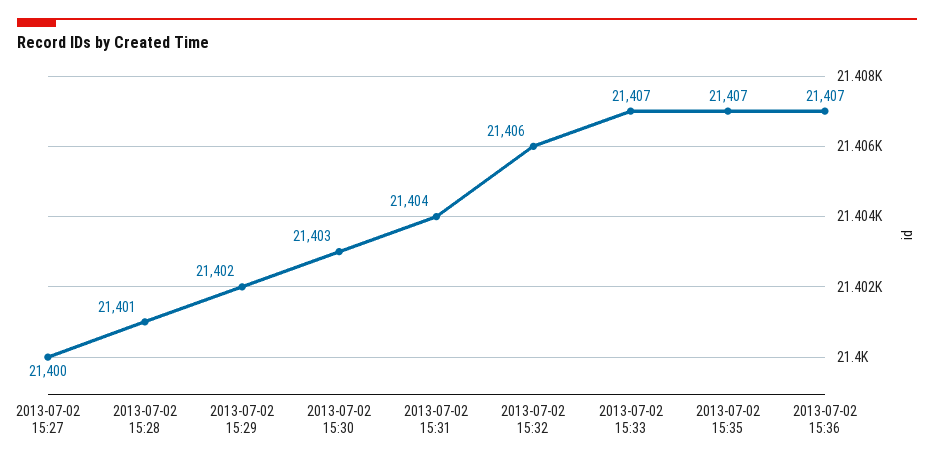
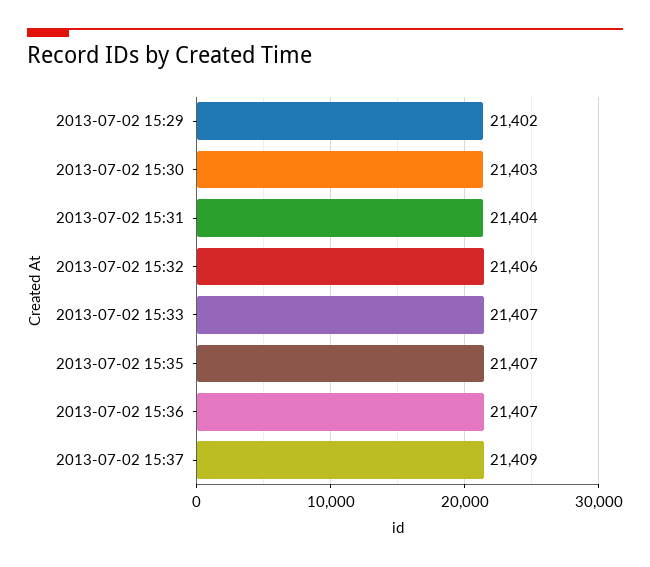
2013-07-02 15:27: 21400 -> none
2013-07-02 15:28: 21401 -> none
2013-07-02 15:37: none -> 21409

